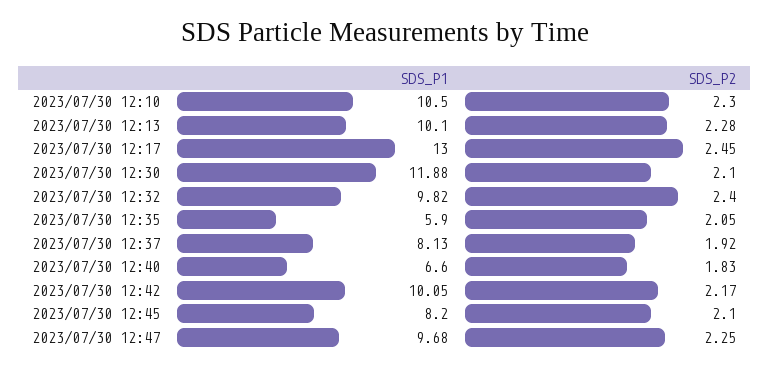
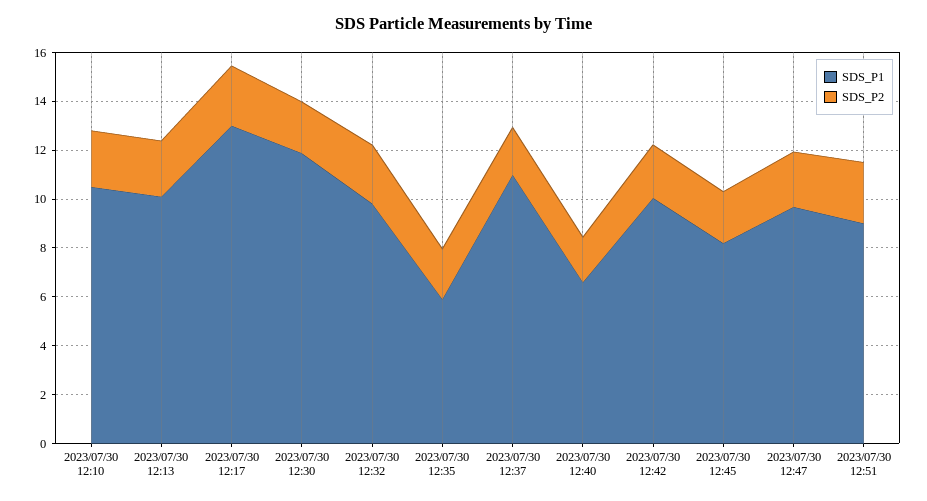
SDS_P1, 2023/07/30 12:37: 8.13 -> 11
SDS_P1, 2023/07/30 12:51: none -> 9
SDS_P2, 2023/07/30 12:51: none -> 2.5

